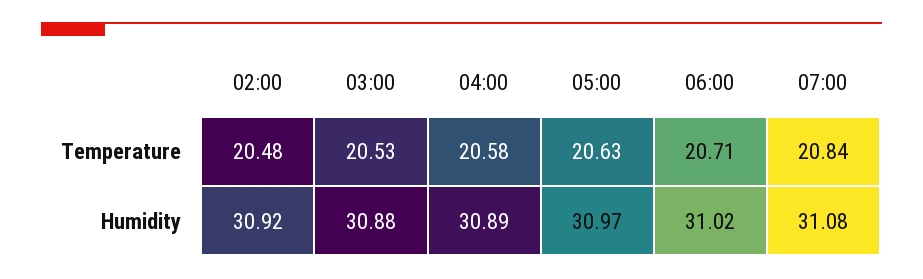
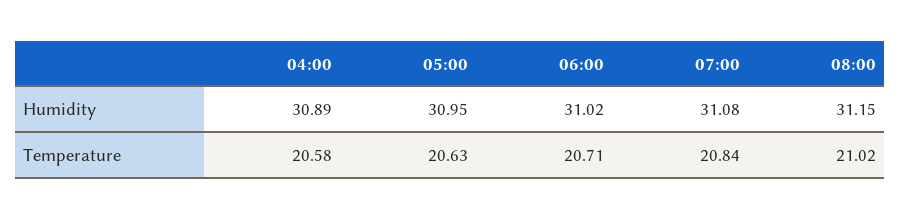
02:00, Temperature: 20.48 -> none
03:00, Temperature: 20.53 -> none
02:00, Humidity: 30.92 -> none
03:00, Humidity: 30.88 -> none
05:00, Humidity: 30.97 -> 30.95
08:00, Humidity: none -> 31.15
08:00, Temperature: none -> 21.02

